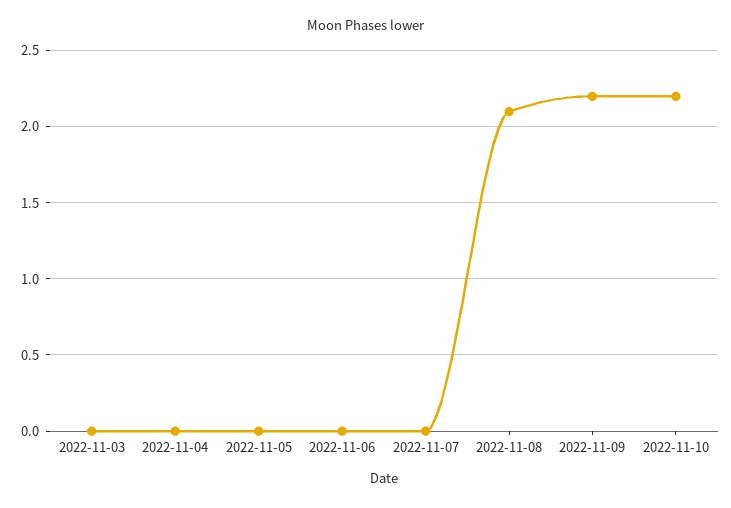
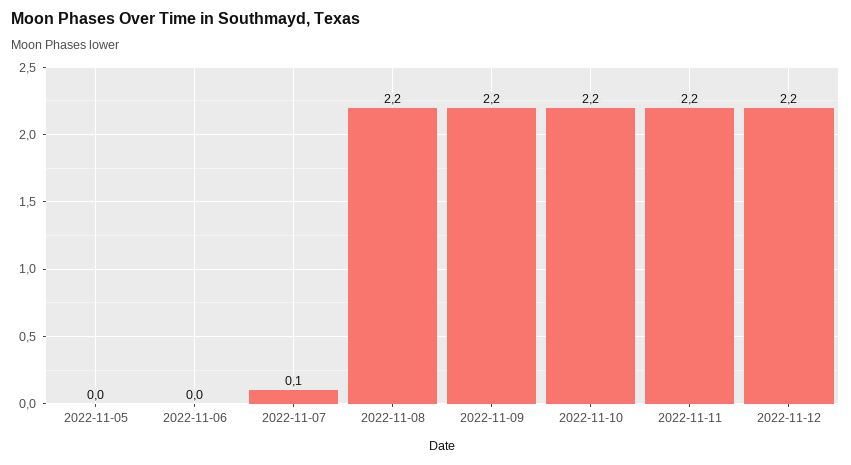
2022-11-03: 0 -> none
2022-11-04: 0 -> none
2022-11-07: 0 -> 0.1
2022-11-08: 2.1 -> 2.2
2022-11-11: none -> 2.2
2022-11-12: none -> 2.2

